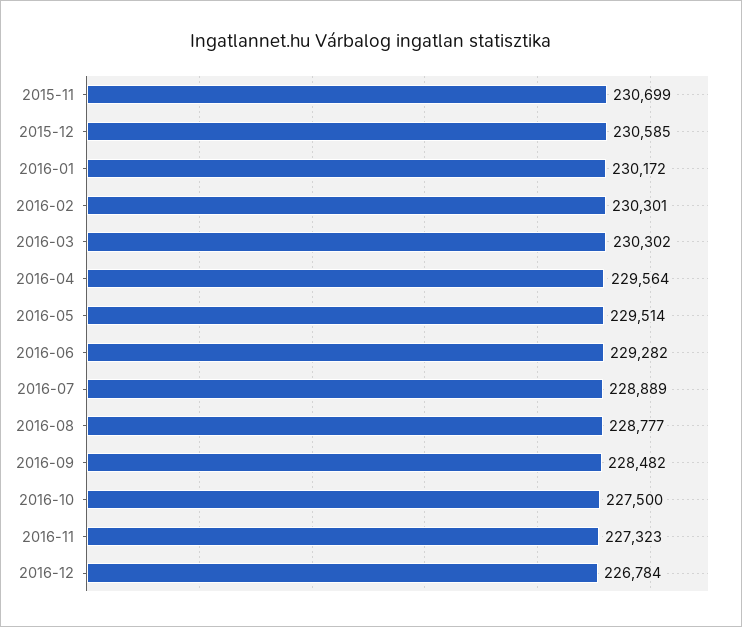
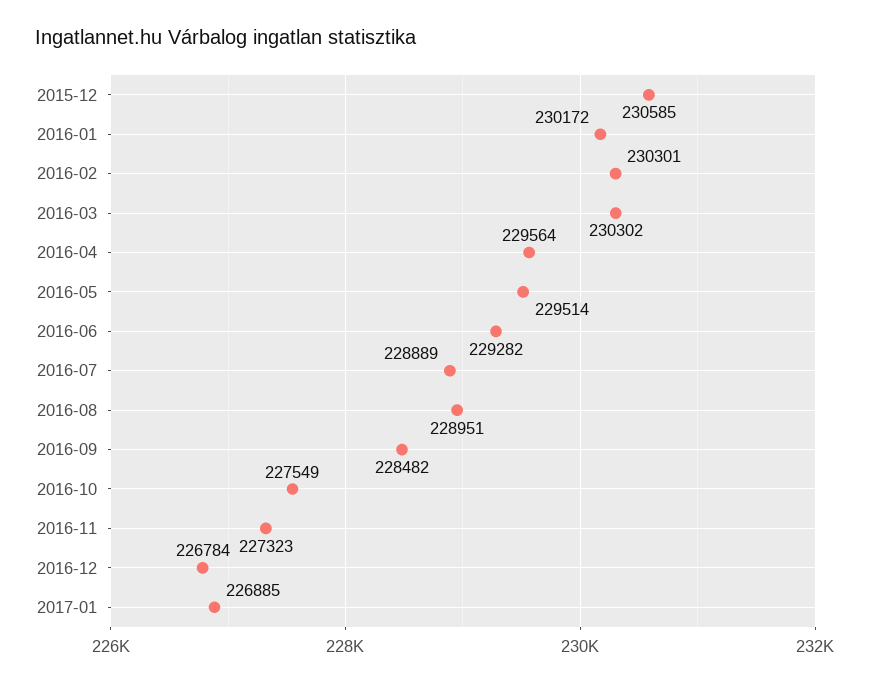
2015-11: 230699 -> none
2016-08: 228777 -> 228951
2016-10: 227500 -> 227549
2017-01: none -> 226885

